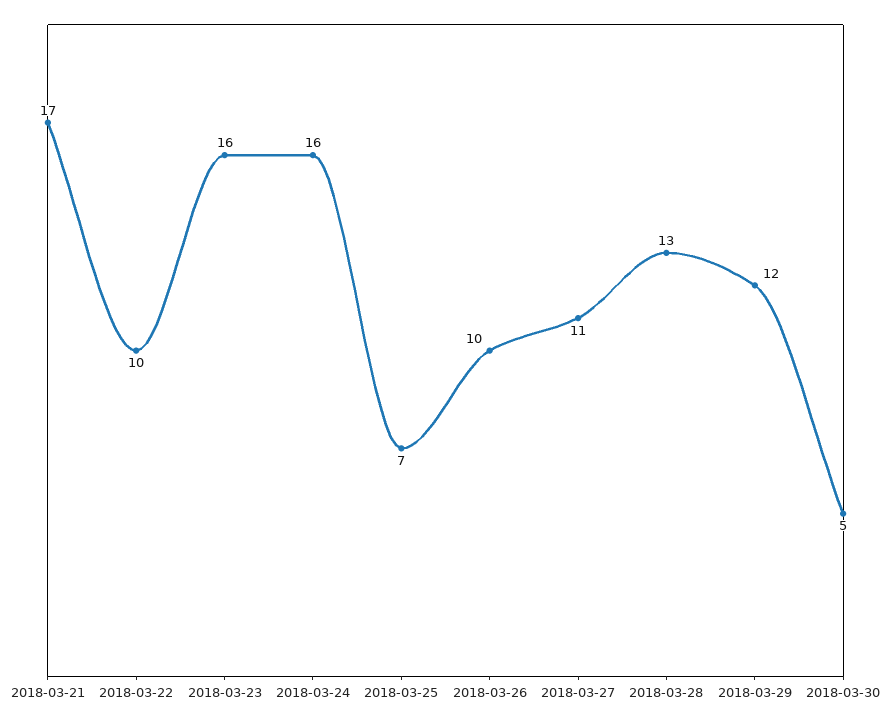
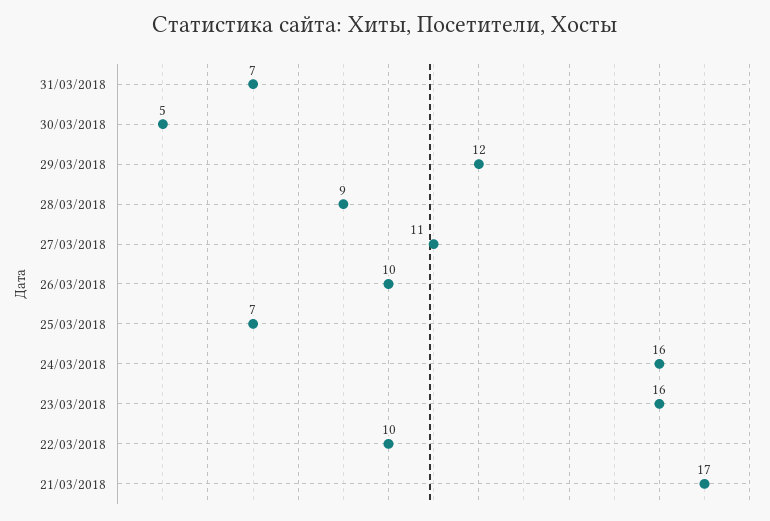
2018-03-28: 13 -> 9
31/03/2018: none -> 7

